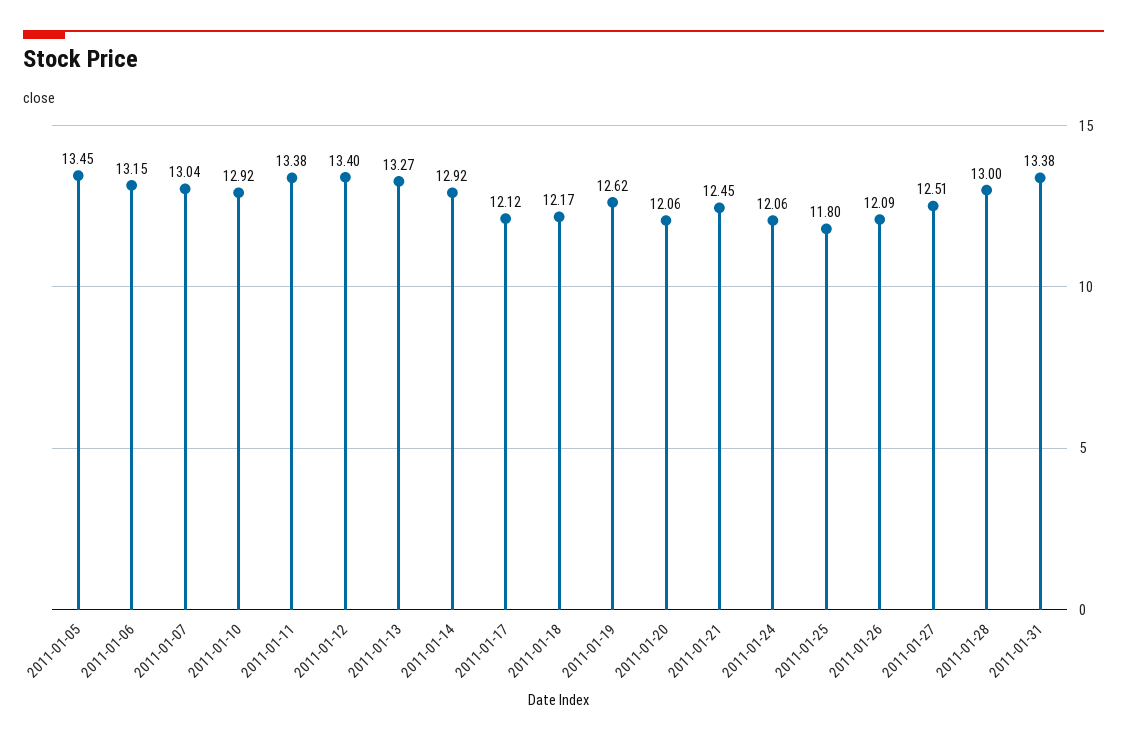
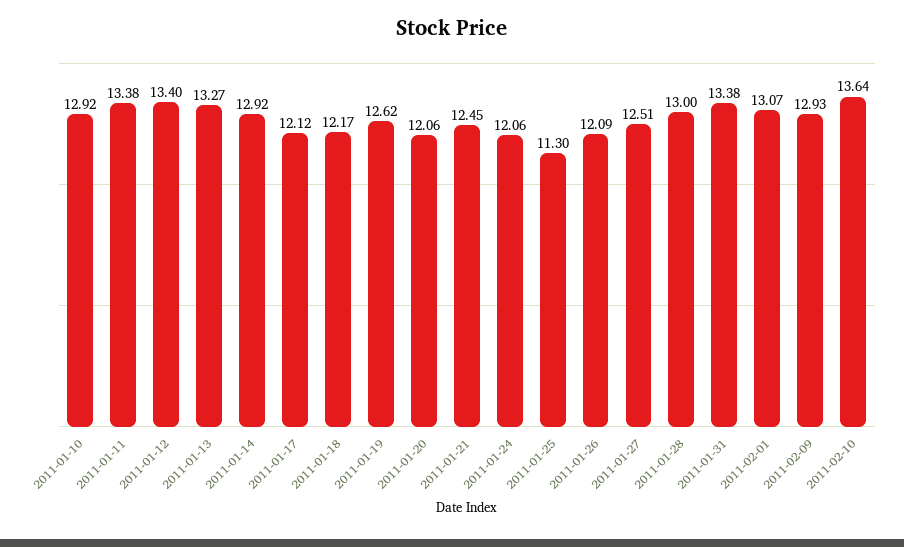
2011-01-05: 13.45 -> none
2011-01-06: 13.15 -> none
2011-01-07: 13.04 -> none
2011-01-25: 11.8 -> 11.3
2011-02-01: none -> 13.07
2011-02-09: none -> 12.93
2011-02-10: none -> 13.64

